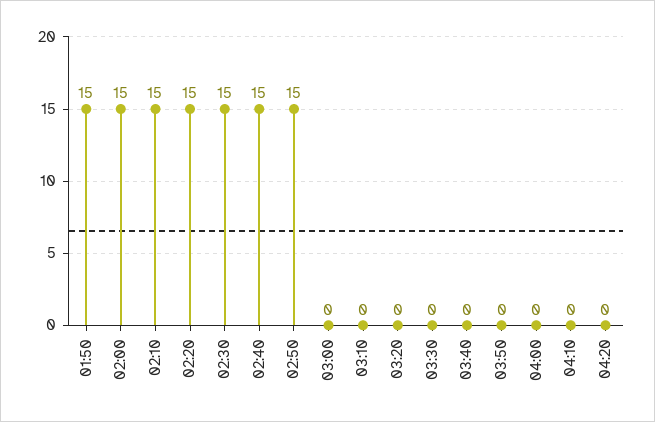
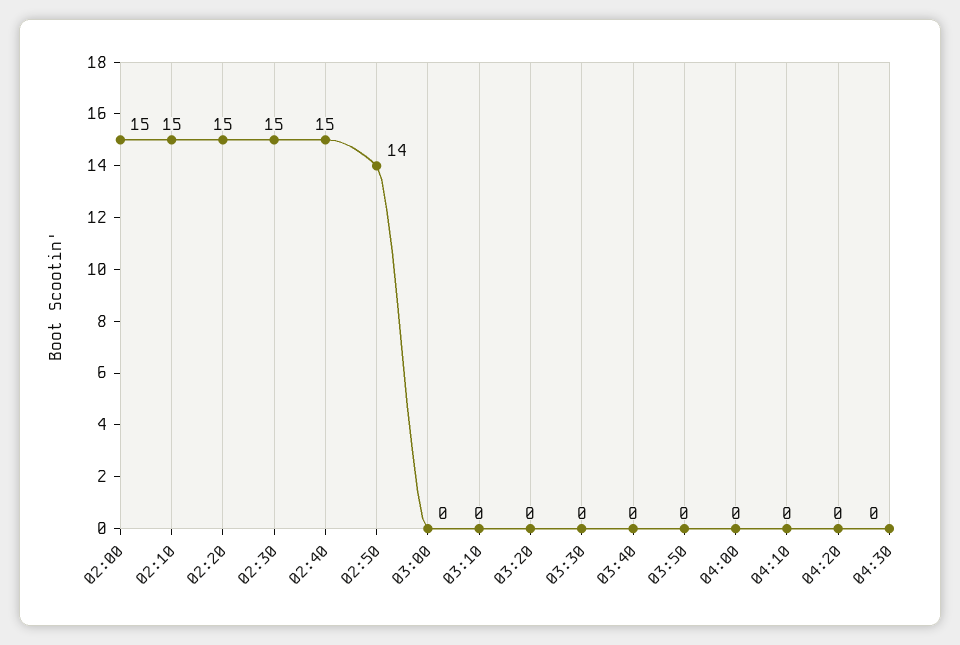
01:50: 15 -> none
02:50: 15 -> 14
04:30: none -> 0

